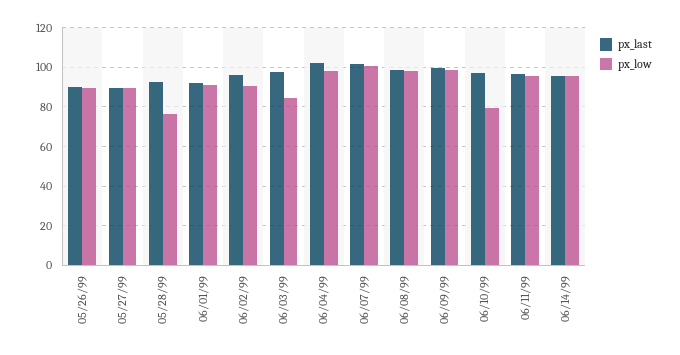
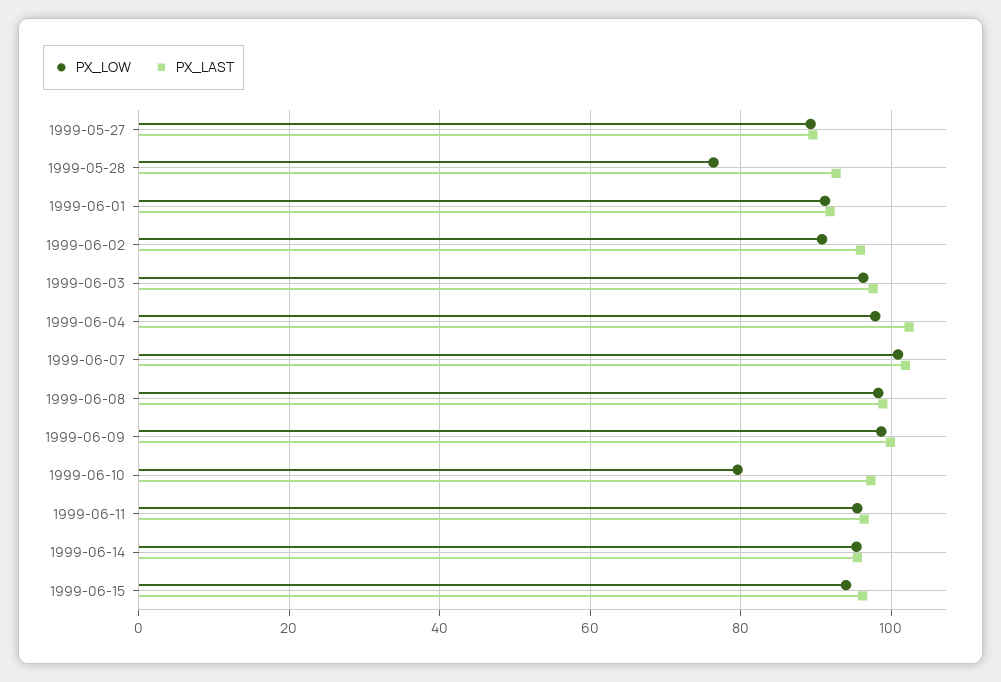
px_last, 05/26/99: 90 -> none
px_low, 05/26/99: 90 -> none
px_low, 06/03/99: 85 -> 96
px_low, 1999-06-15: none -> 94
px_last, 1999-06-15: none -> 96

